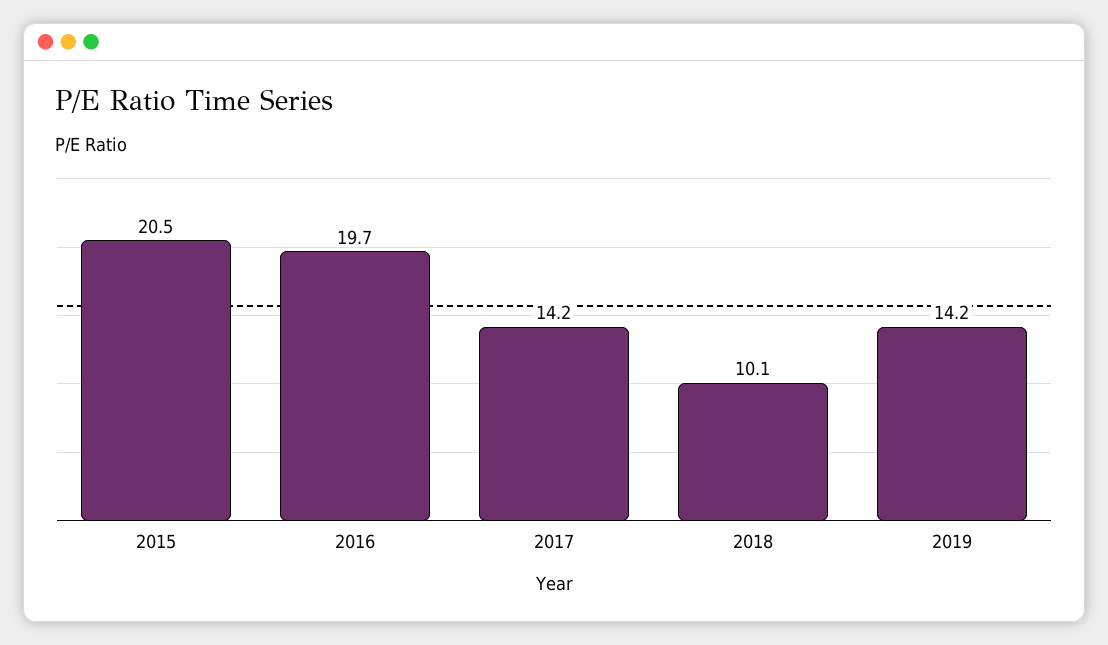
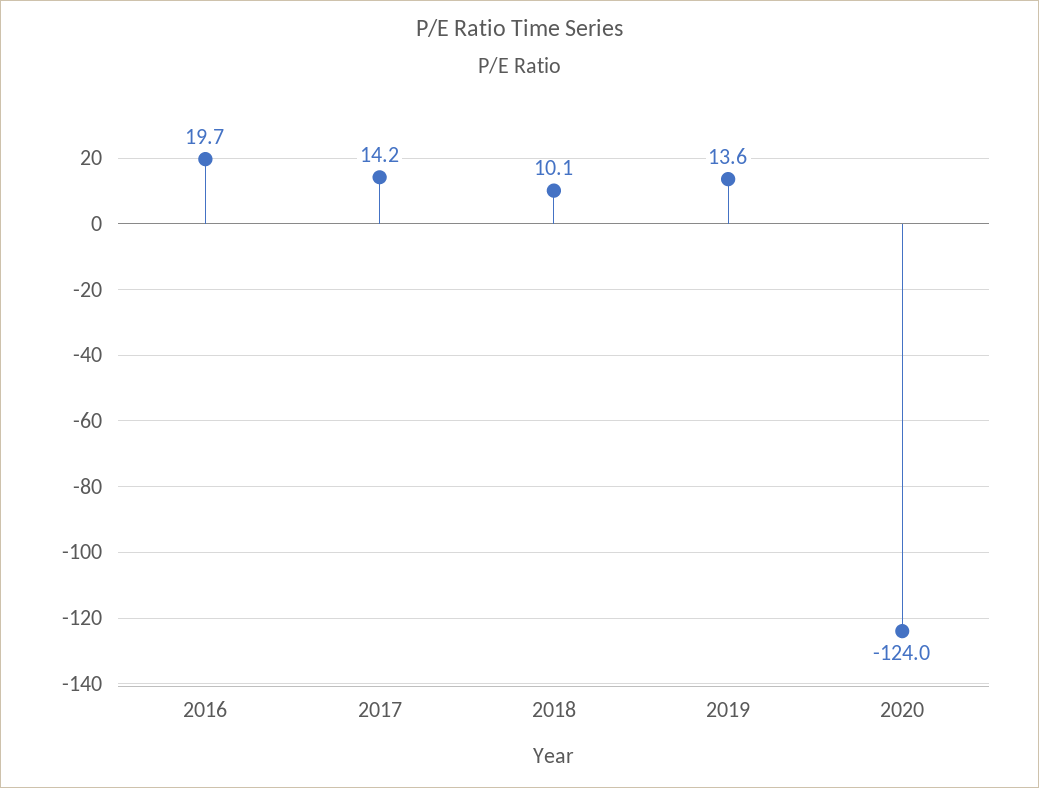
2015: 20.5 -> none
2019: 14.2 -> 13.6
2020: none -> -124

